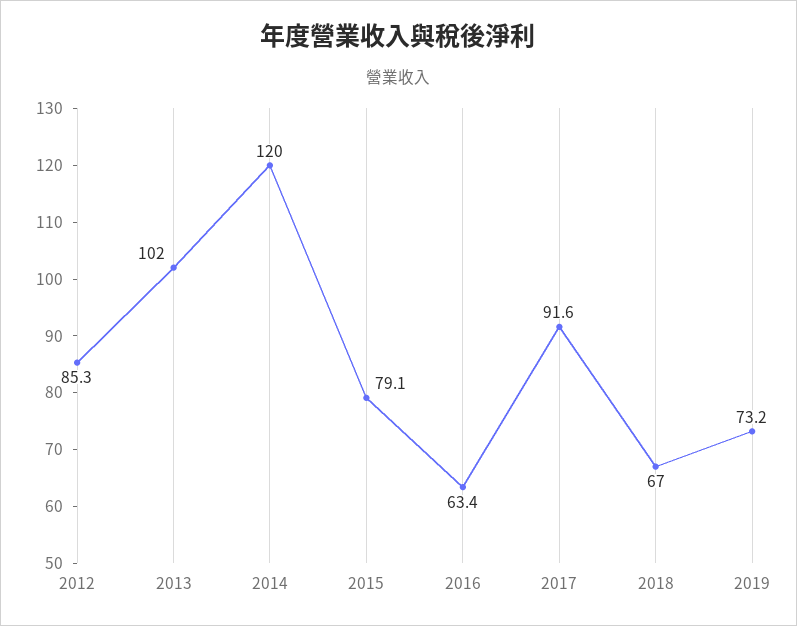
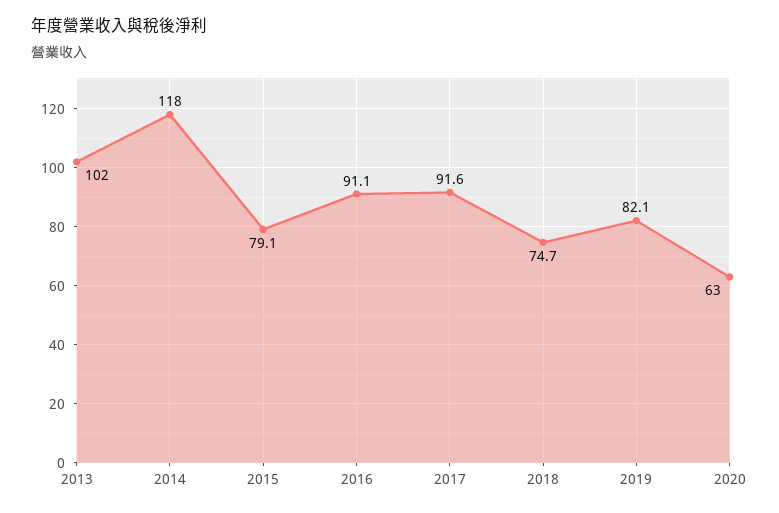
2012: 85.3 -> none
2014: 120 -> 118
2016: 63.4 -> 91.1
2018: 67 -> 74.7
2019: 73.2 -> 82.1
2020: none -> 63

